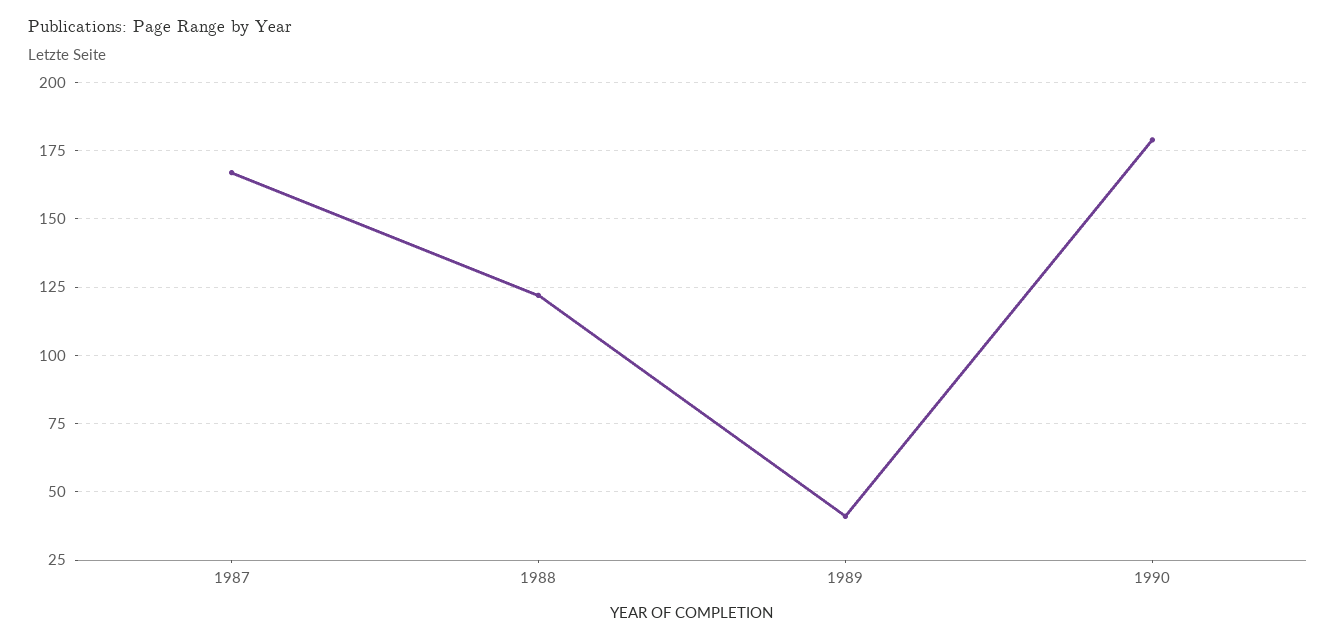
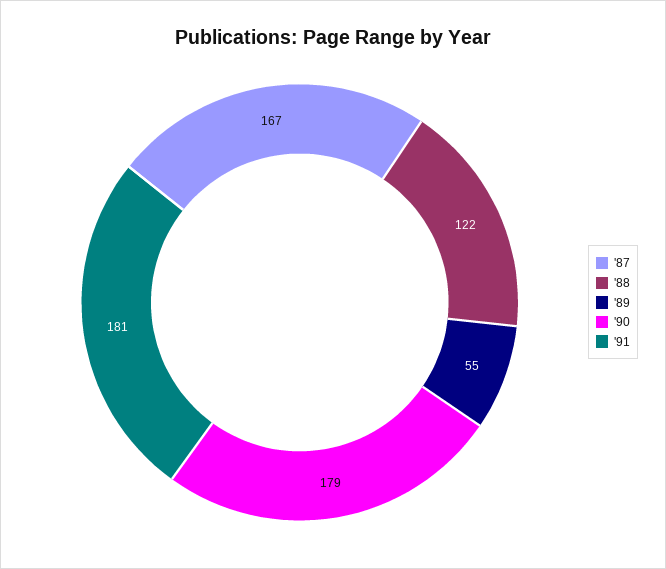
1989: 40 -> 55
'91: none -> 181

